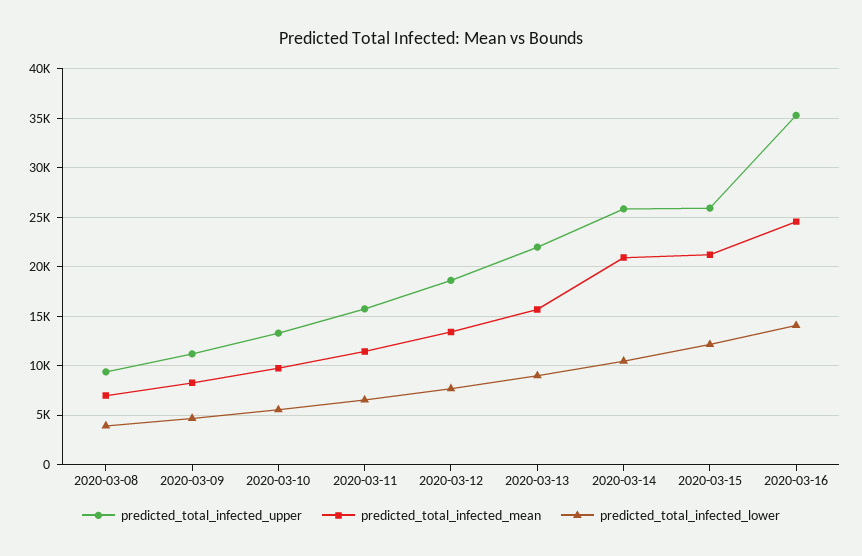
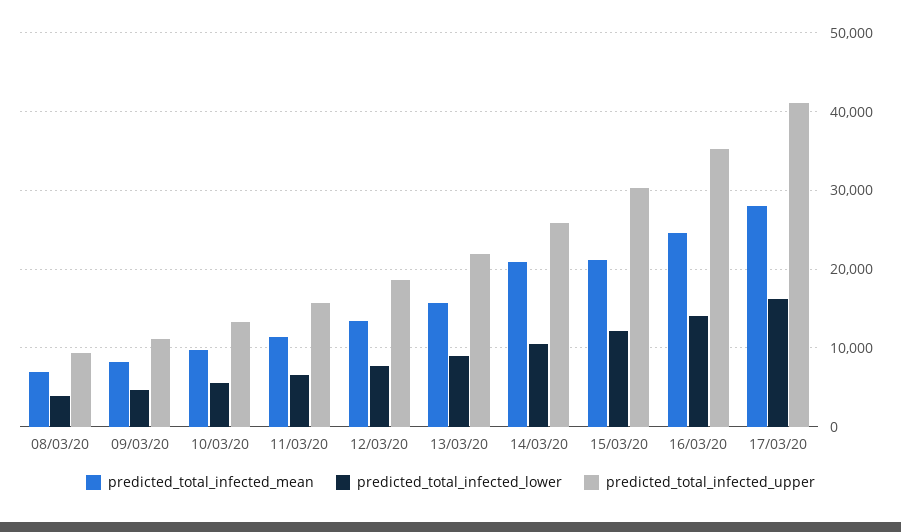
predicted_total_infected_upper, 2020-03-15: 26000 -> 30000
predicted_total_infected_mean, 17/03/20: none -> 28000
predicted_total_infected_lower, 17/03/20: none -> 16000
predicted_total_infected_upper, 17/03/20: none -> 41000

